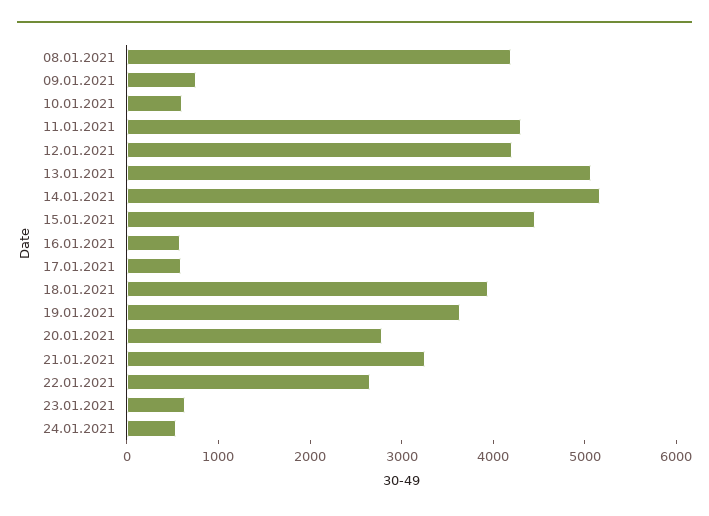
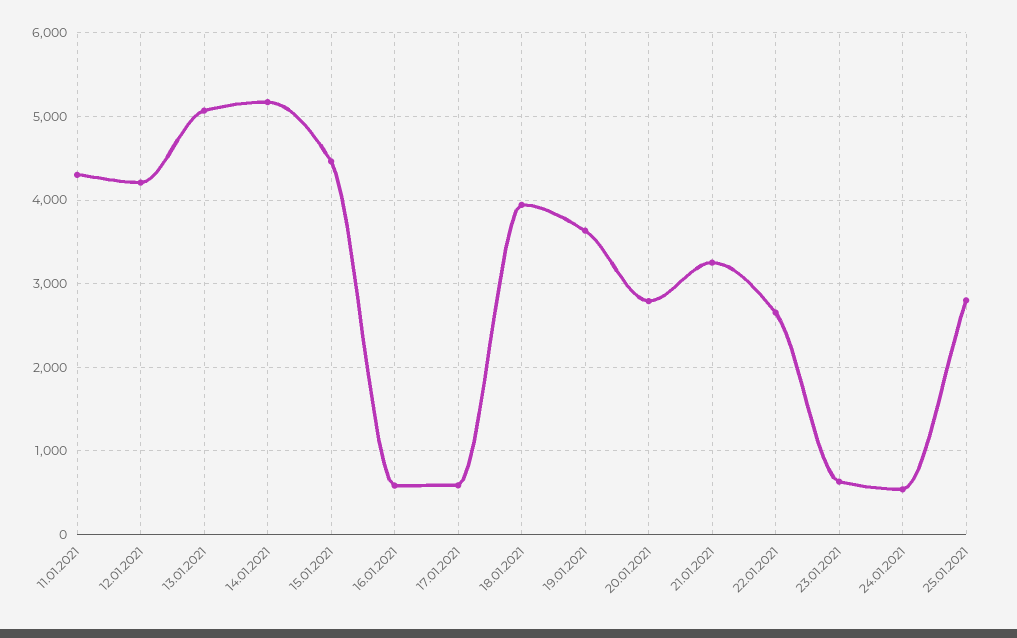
08.01.2021: 4200 -> none
09.01.2021: 800 -> none
10.01.2021: 600 -> none
25.01.2021: none -> 2800

